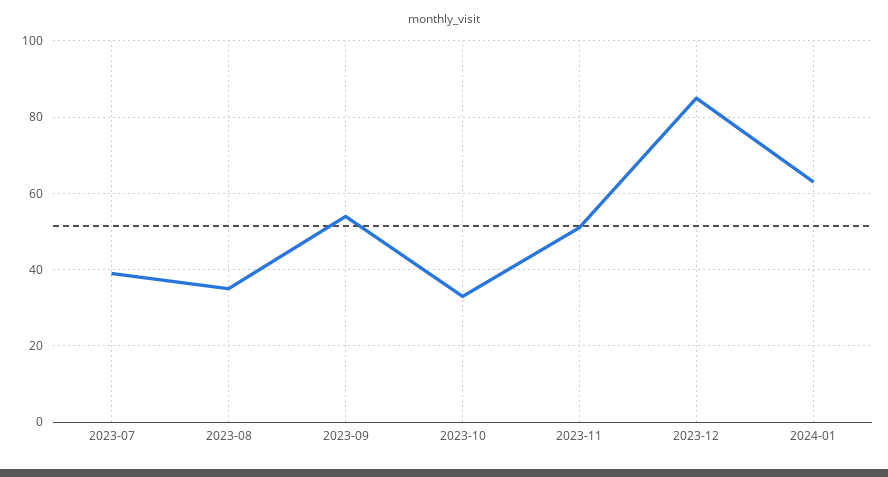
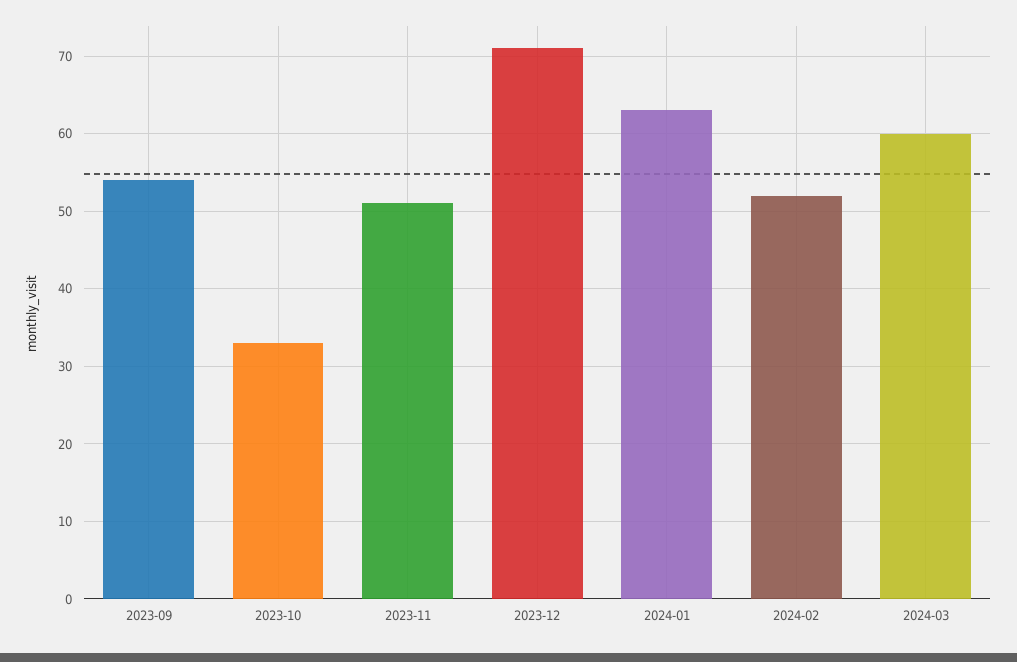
2023-07: 40 -> none
2023-08: 35 -> none
2023-12: 85 -> 71
2024-02: none -> 52
2024-03: none -> 60

